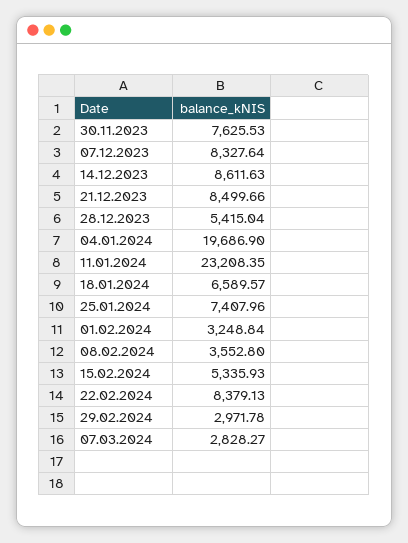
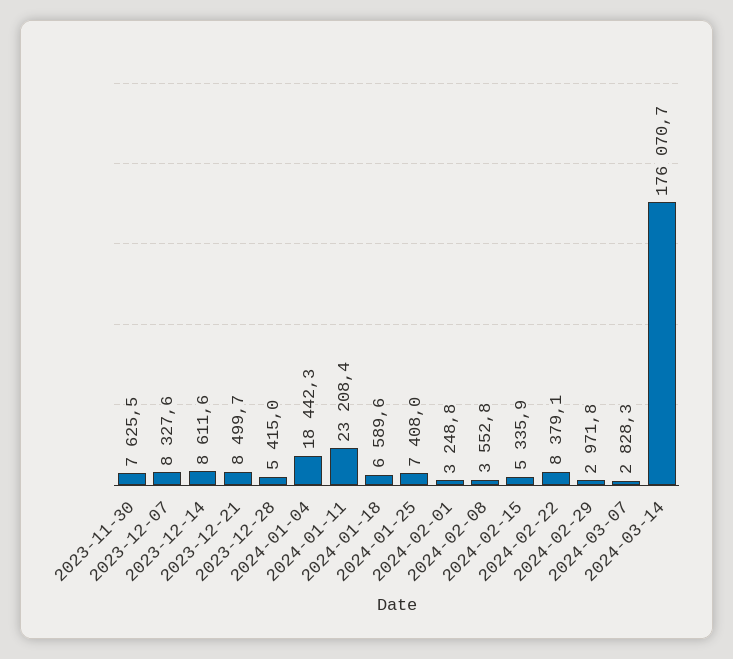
04.01.2024: 19686.9 -> 18442.3
2024-03-14: none -> 176070.7

